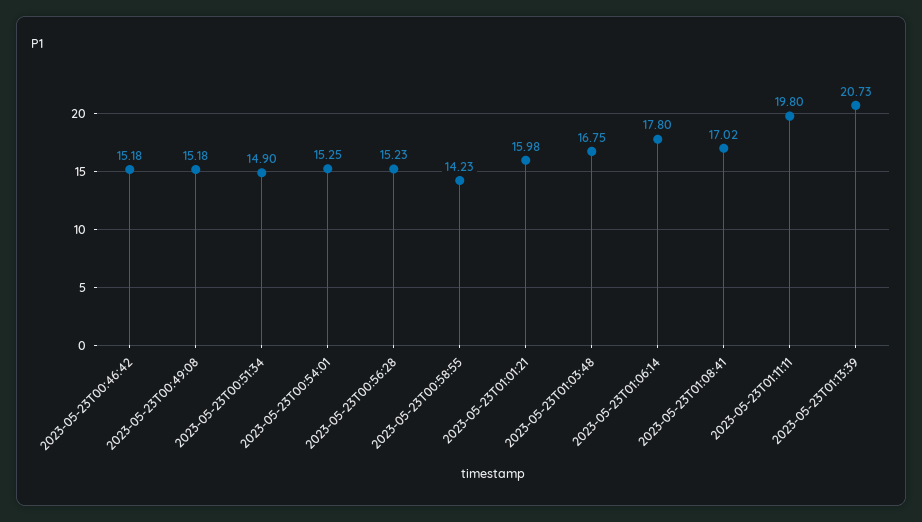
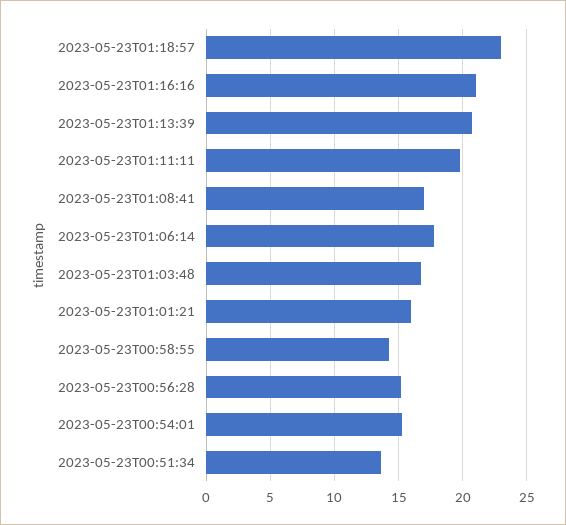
2023-05-23T00:46:42: 15.18 -> none
2023-05-23T00:49:08: 15.18 -> none
2023-05-23T00:51:34: 14.9 -> 13.5
2023-05-23T01:18:57: none -> 23
2023-05-23T01:16:16: none -> 21

